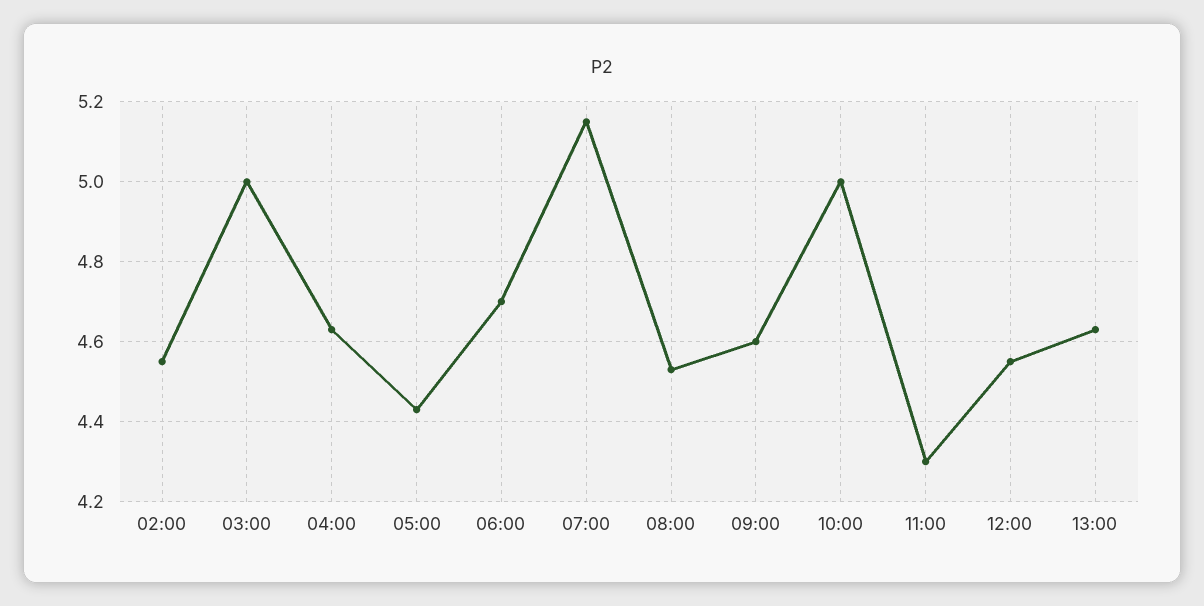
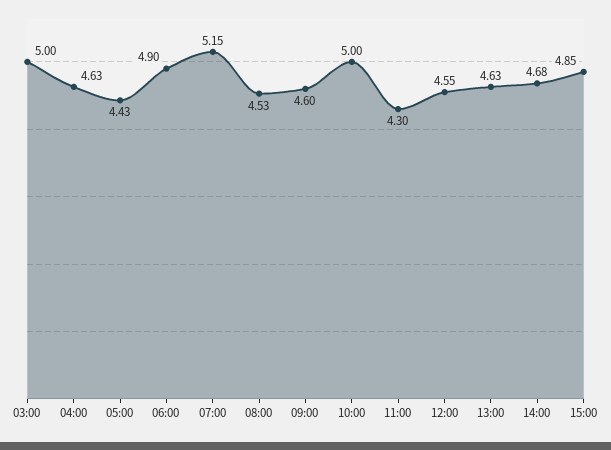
02:00: 4.55 -> none
06:00: 4.7 -> 4.9
14:00: none -> 4.68
15:00: none -> 4.85

